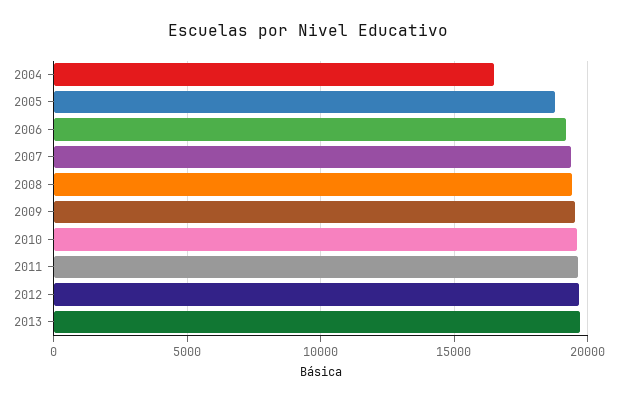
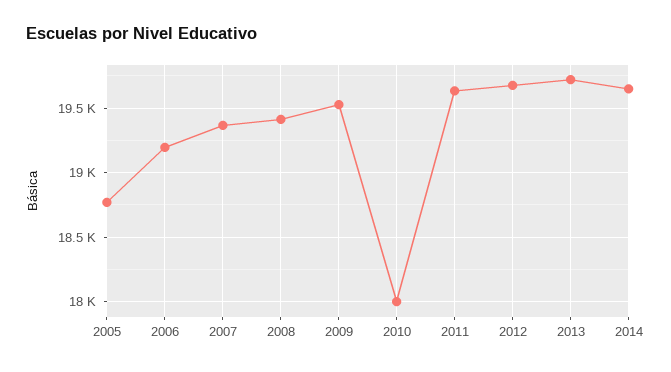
2004: 16500 -> none
2010: 19500 -> 18000
2014: none -> 19650

